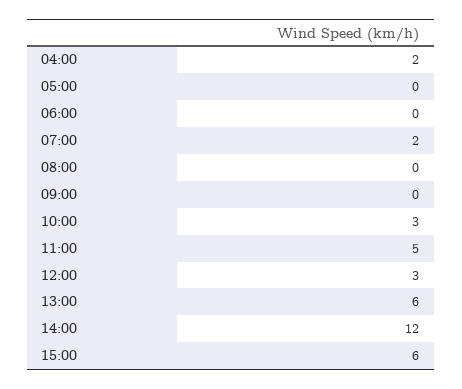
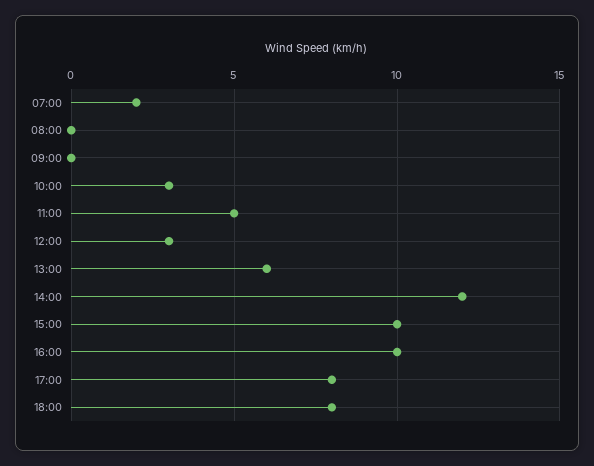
04:00: 2 -> none
05:00: 0 -> none
06:00: 0 -> none
15:00: 6 -> 10
16:00: none -> 10
17:00: none -> 8
18:00: none -> 8

